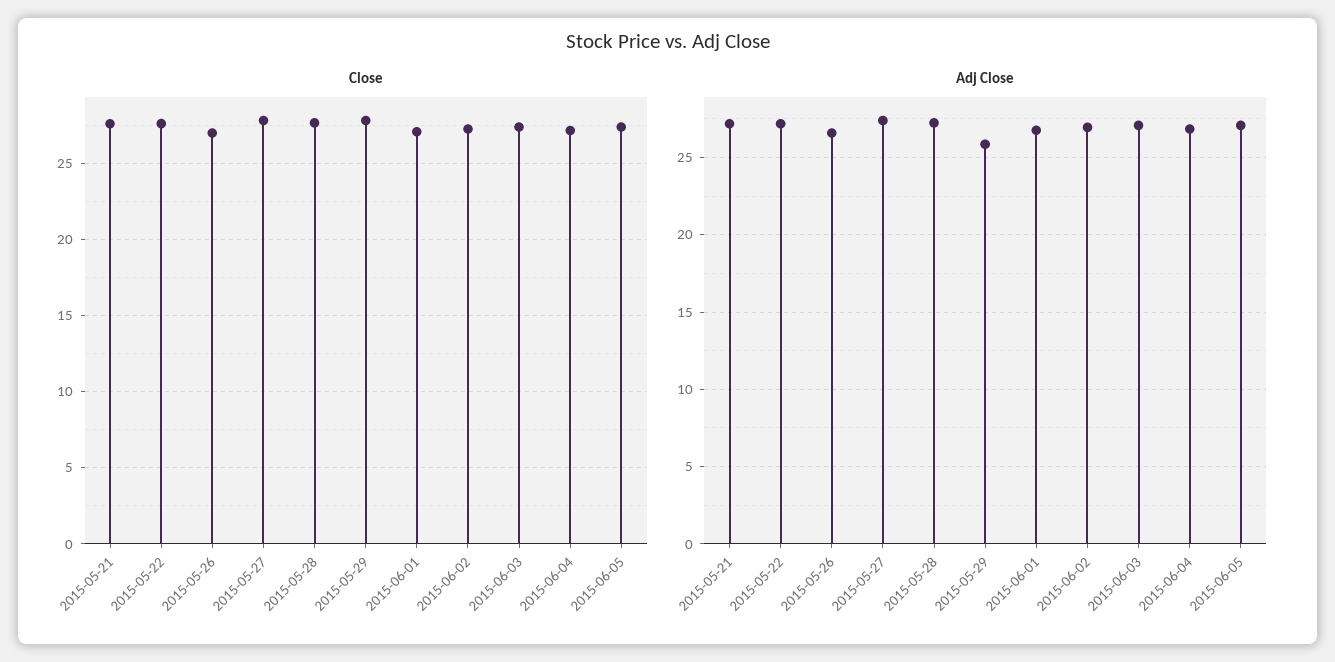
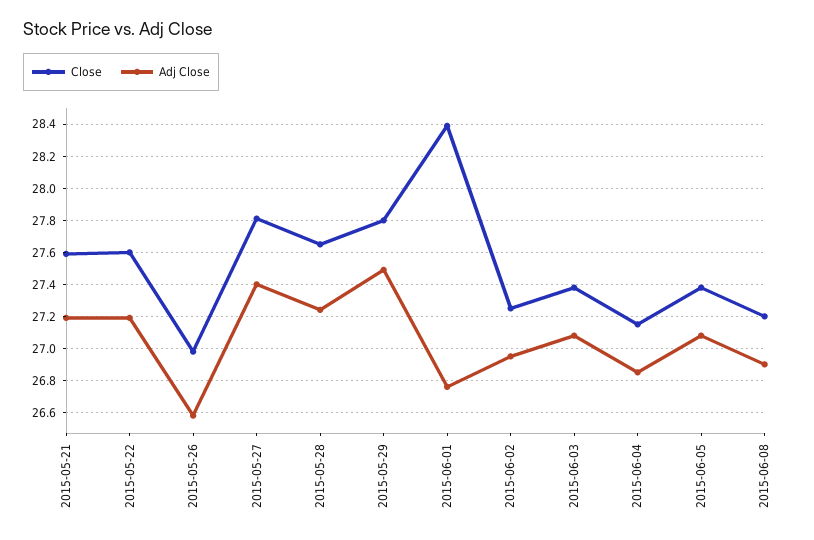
Close, 2015-06-01: 27 -> 28.4
Adj Close, 2015-05-29: 26 -> 27.5
Close, 2015-06-08: none -> 27.2
Adj Close, 2015-06-08: none -> 26.9

